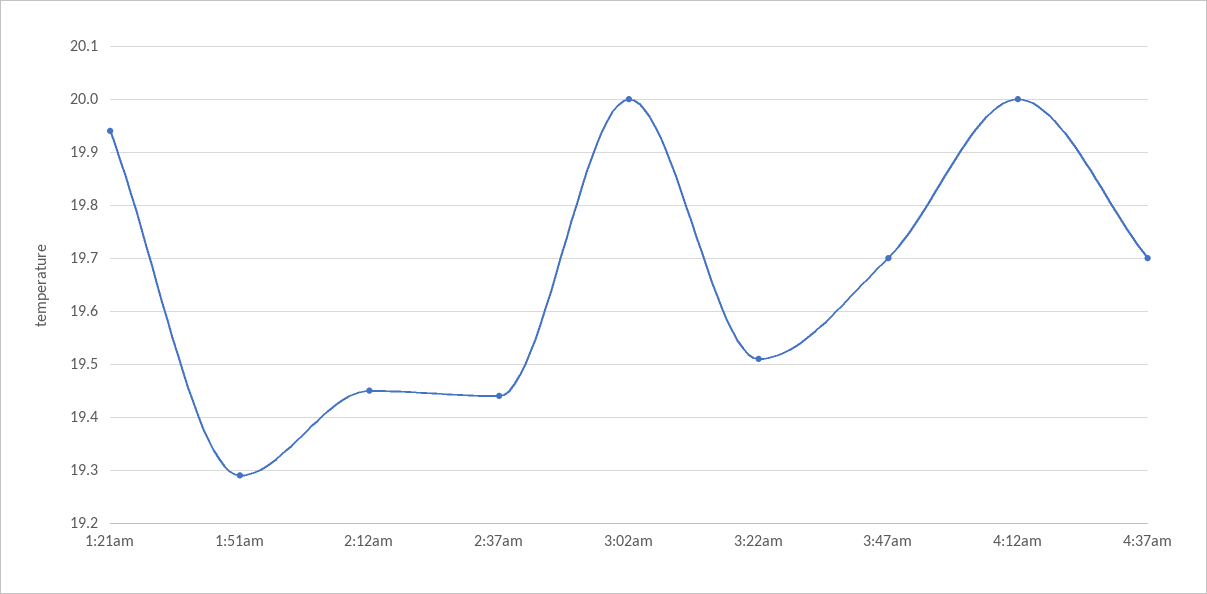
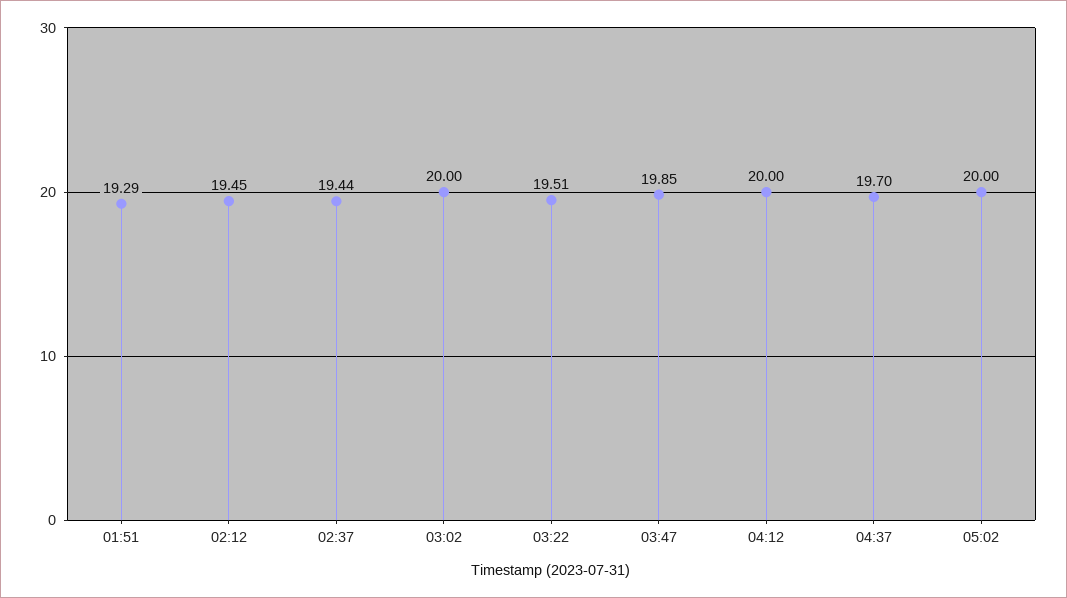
1:21am: 19.95 -> none
3:47am: 19.7 -> 19.85
05:02: none -> 20

